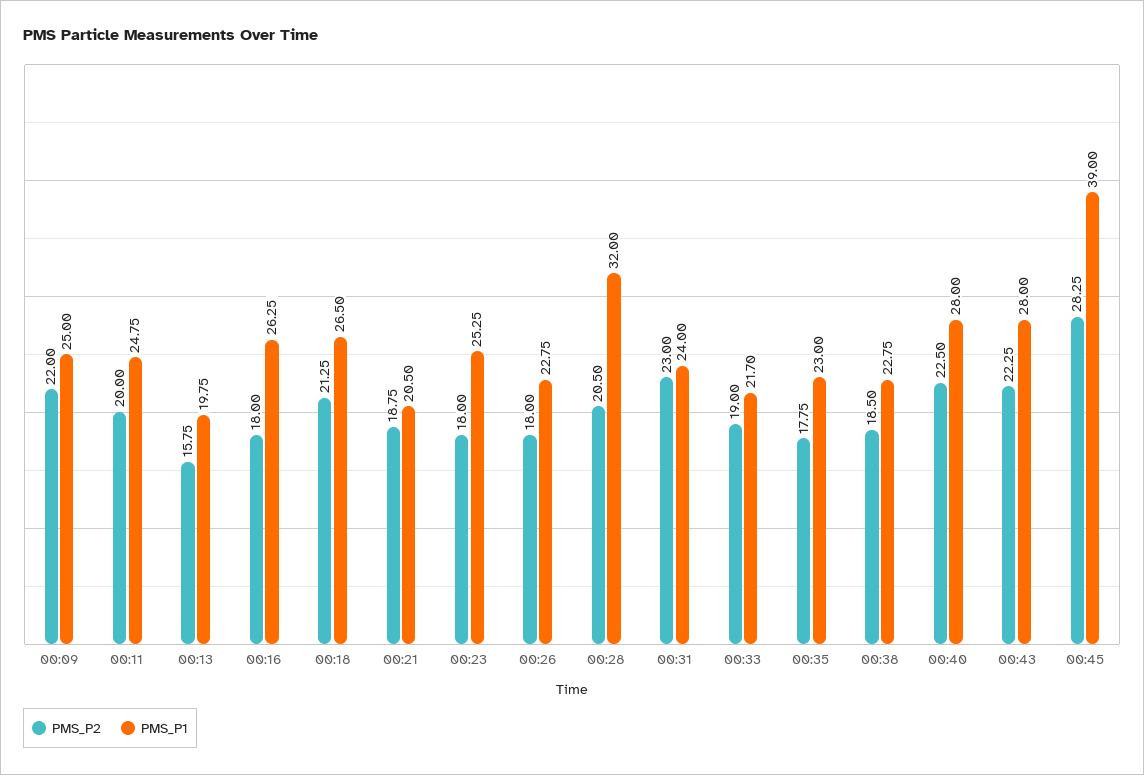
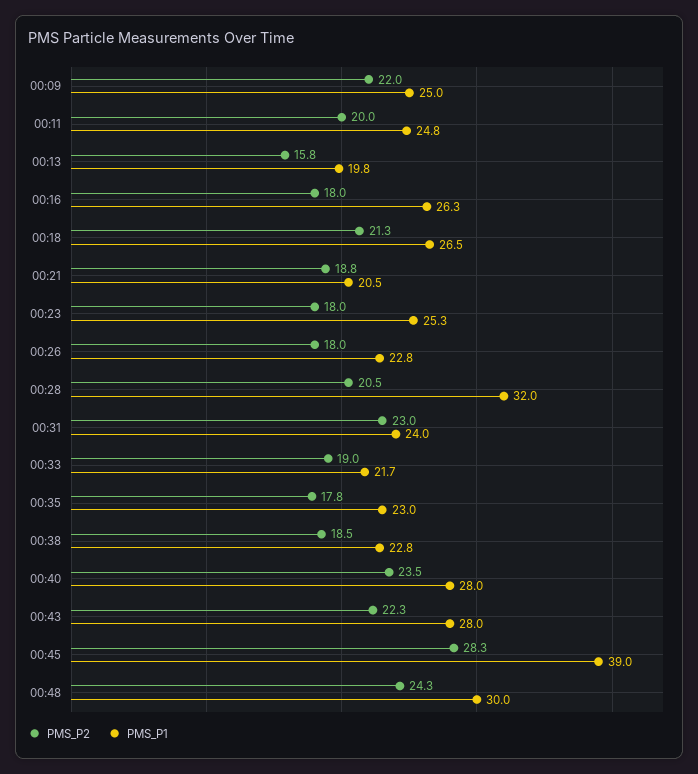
PMS_P2, 00:40: 22.5 -> 23.5
PMS_P2, 00:48: none -> 24.3
PMS_P1, 00:48: none -> 30

